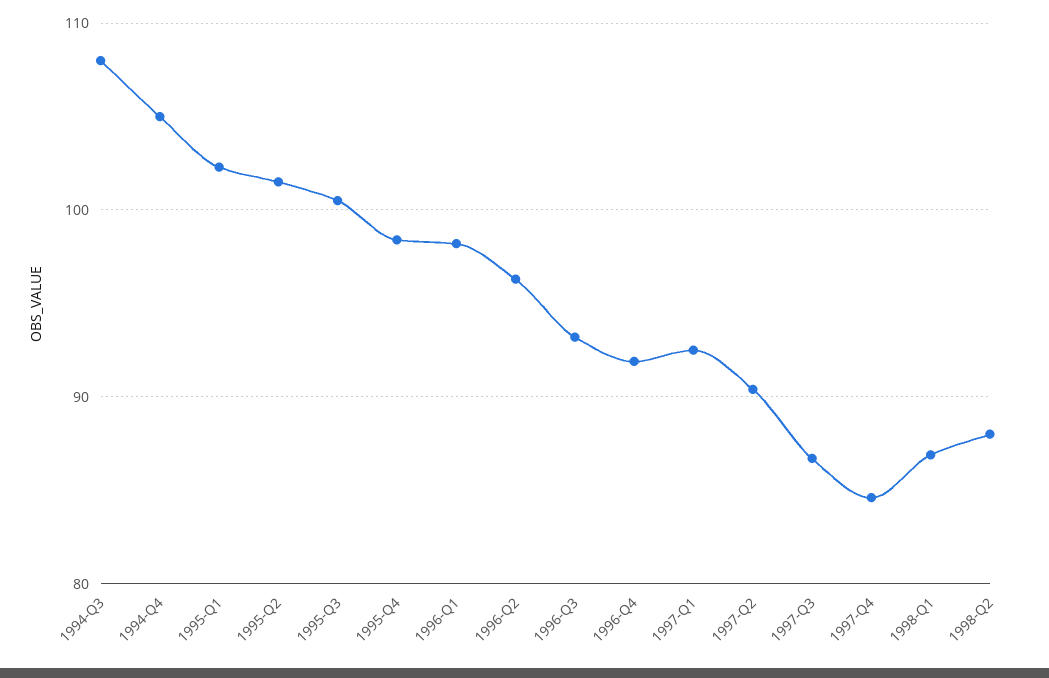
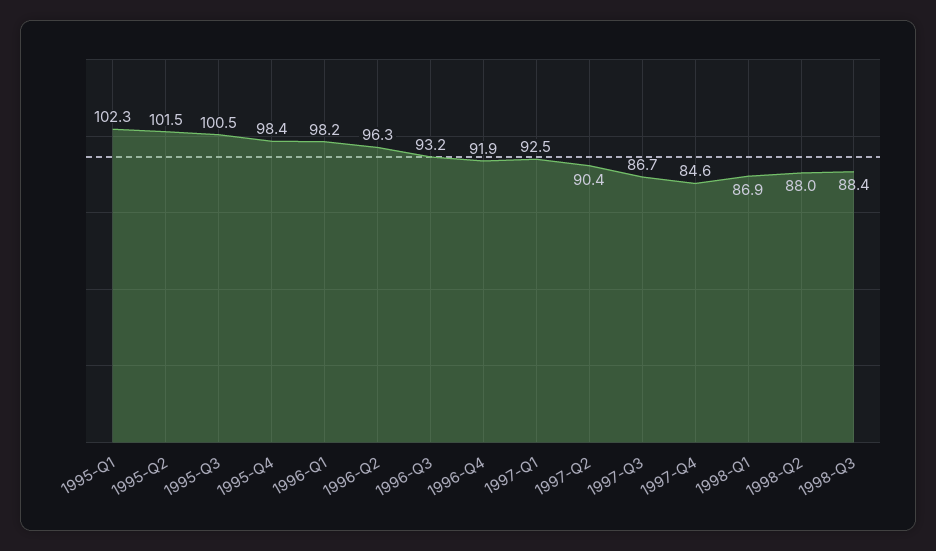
1994-Q3: 108 -> none
1994-Q4: 105 -> none
1998-Q3: none -> 88.4

